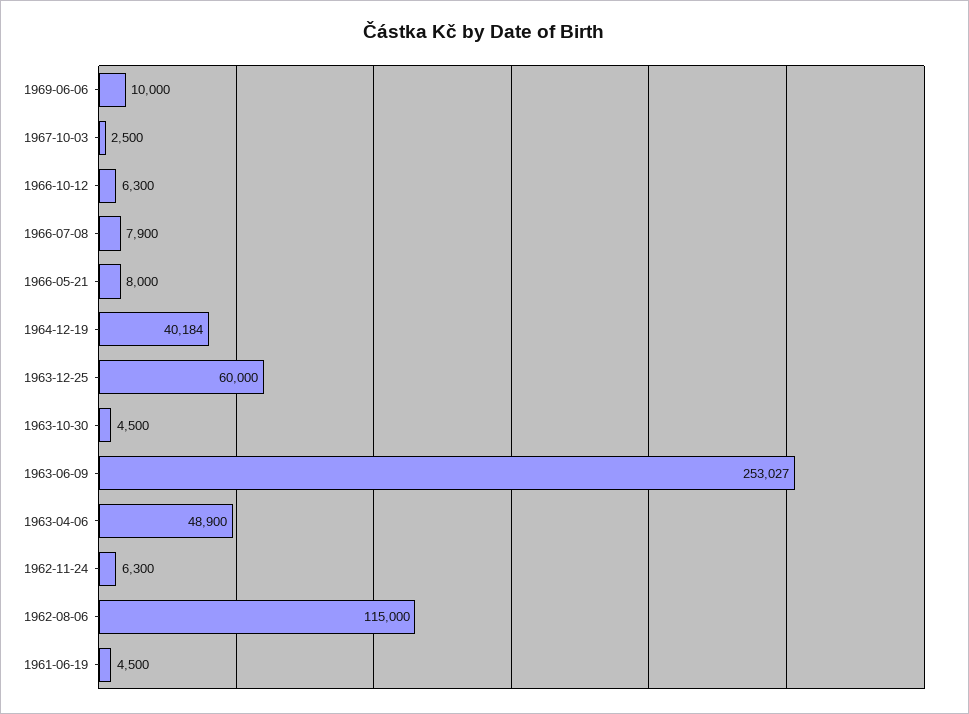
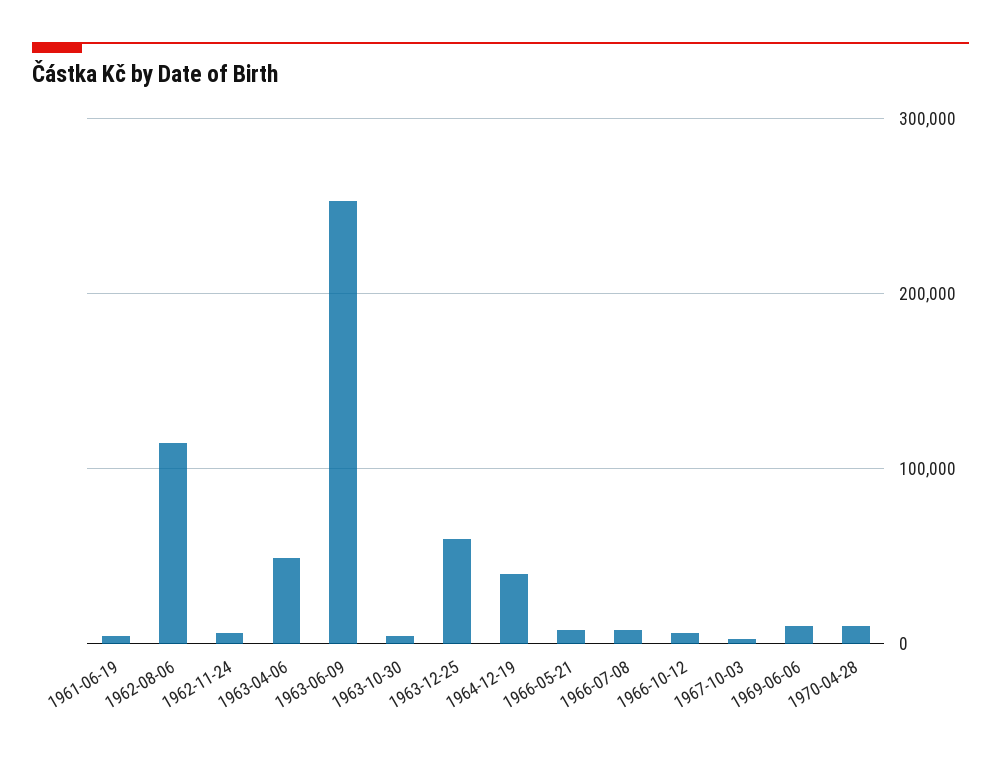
1970-04-28: none -> 10000

